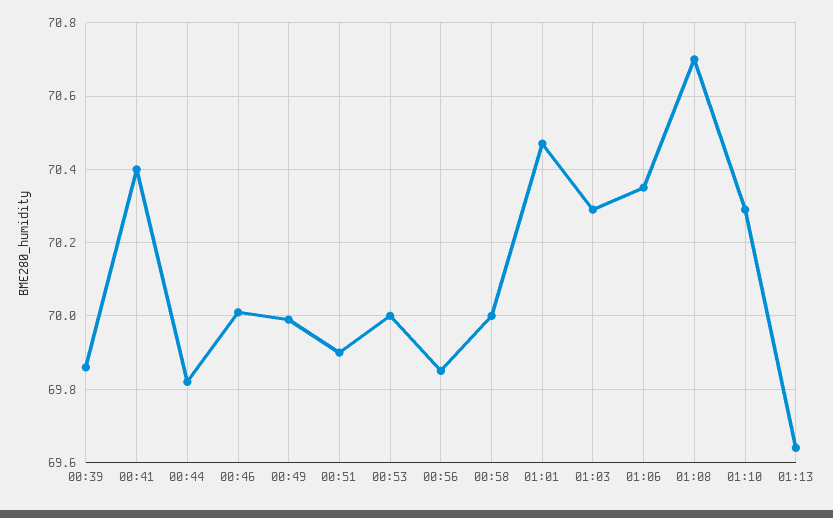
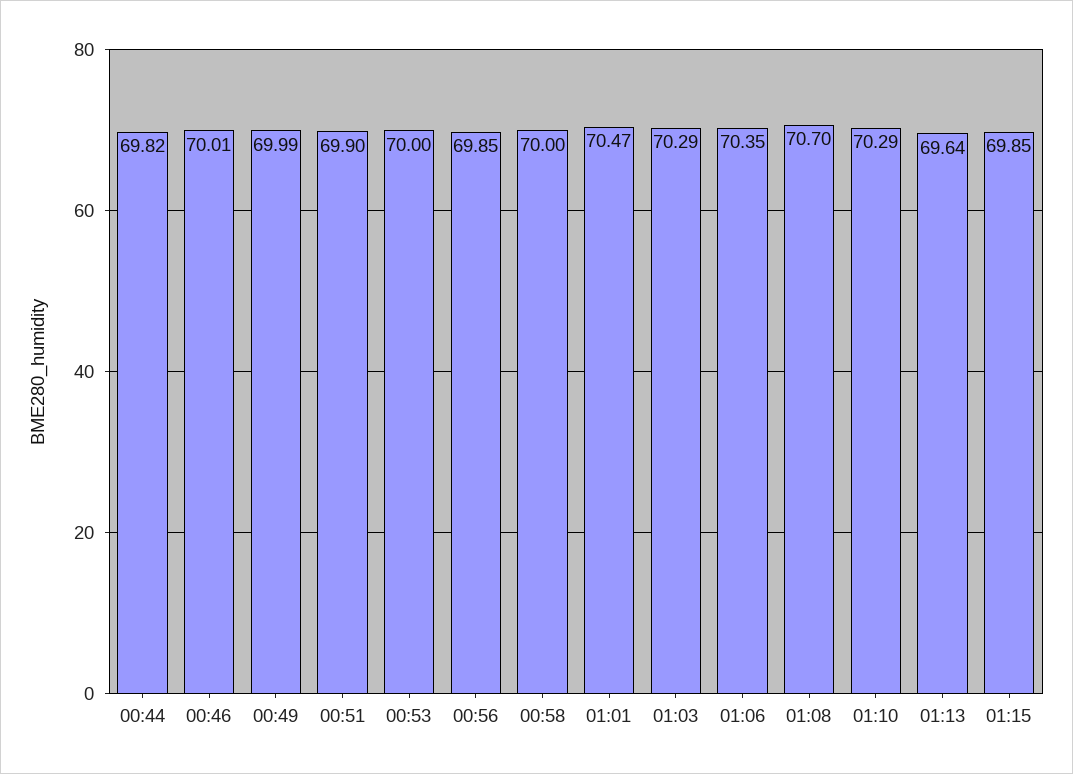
00:39: 69.85 -> none
00:41: 70.4 -> none
01:15: none -> 69.85

